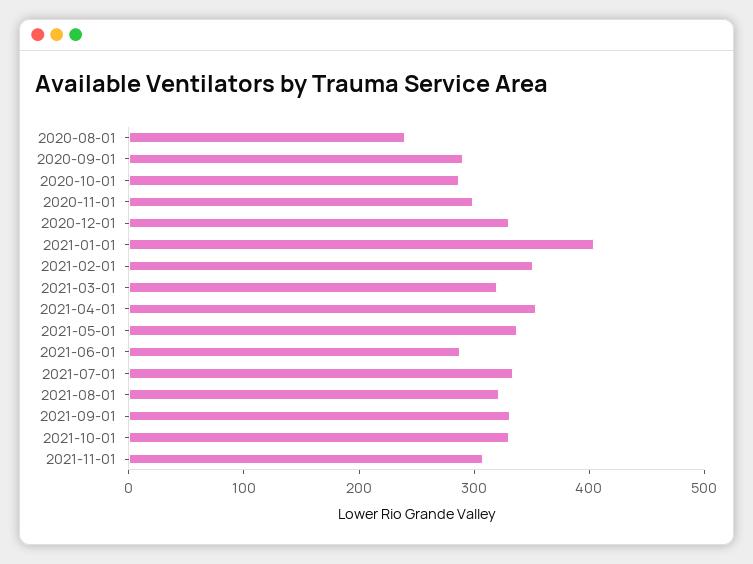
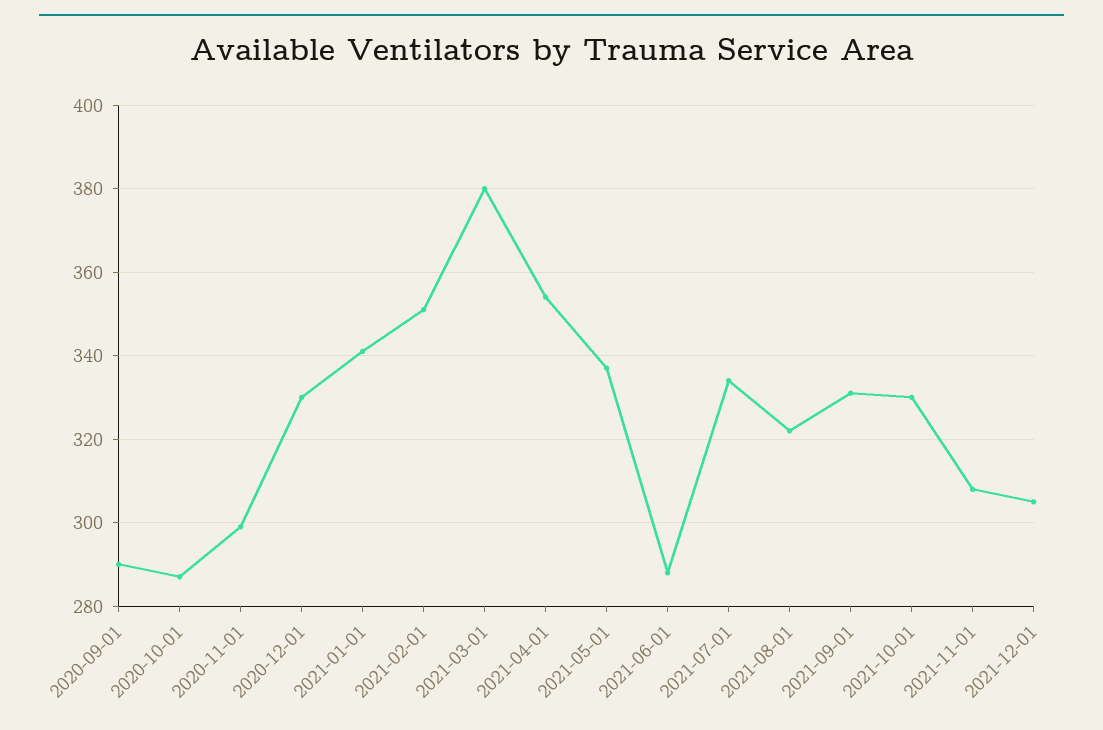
2020-08-01: 240 -> none
2021-01-01: 400 -> 340
2021-03-01: 320 -> 380
2021-12-01: none -> 305

